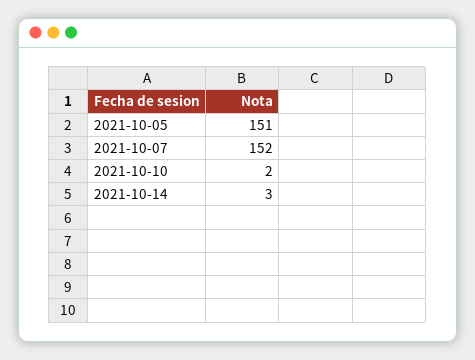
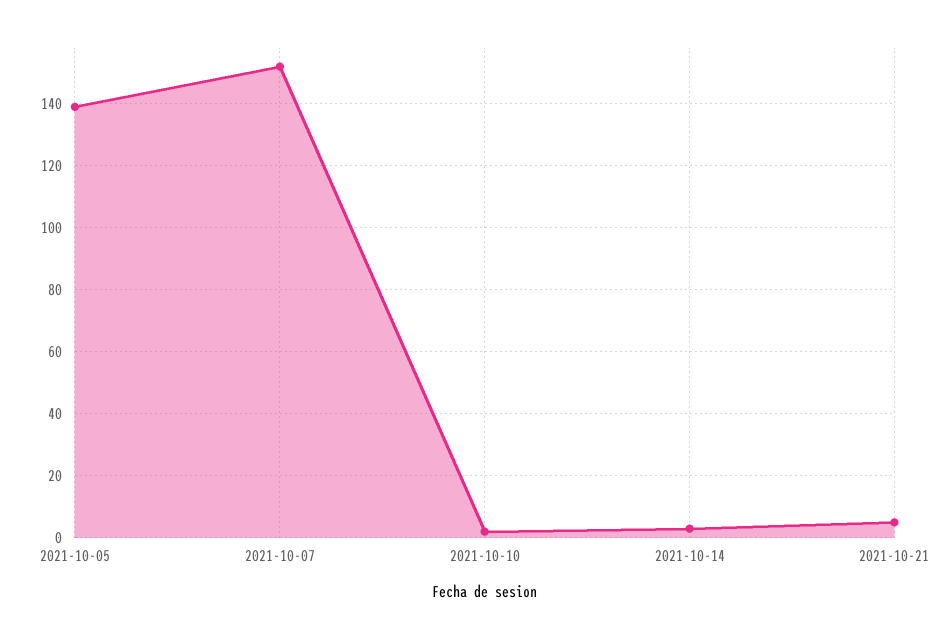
2021-10-05: 151 -> 140
2021-10-21: none -> 5

